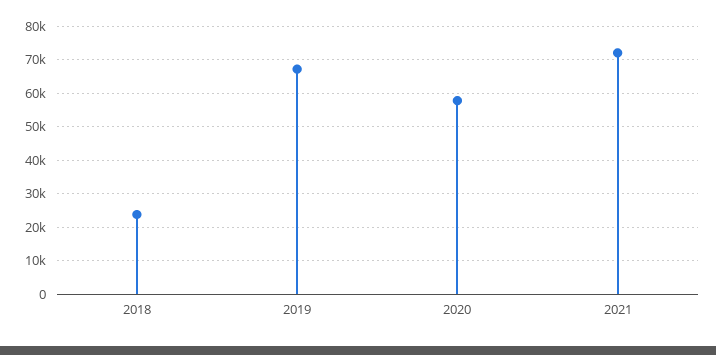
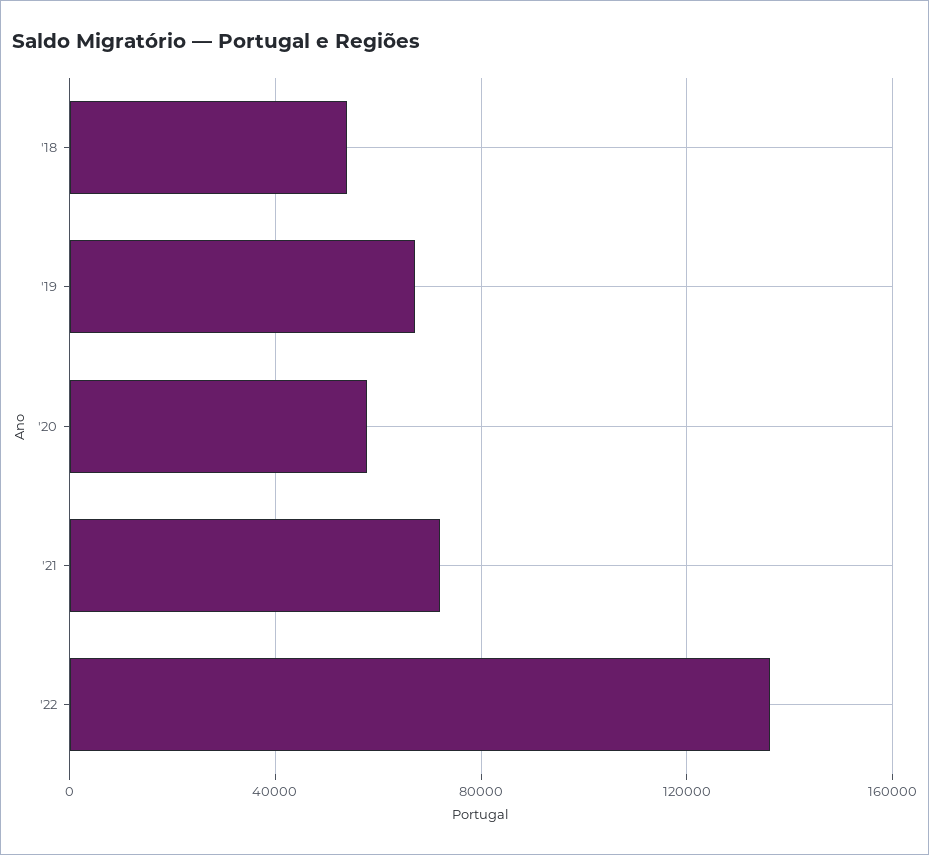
2018: 24000 -> 55000
'22: none -> 135000

